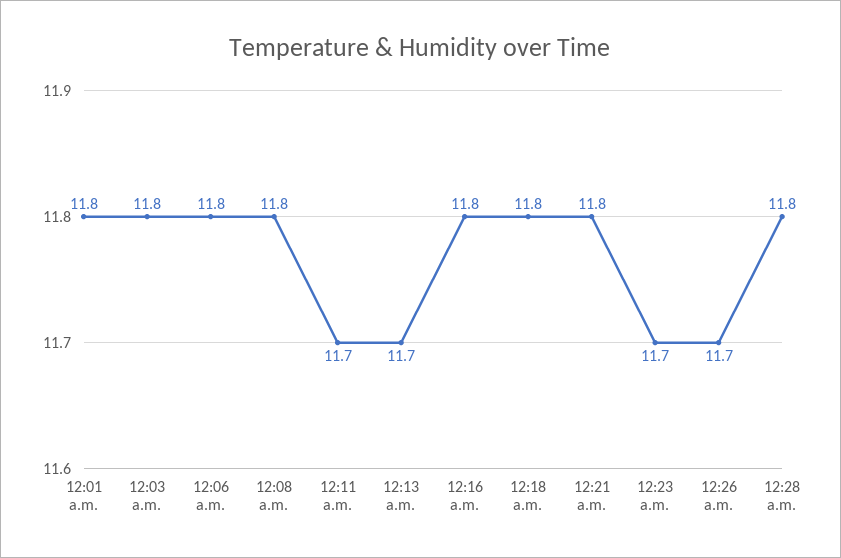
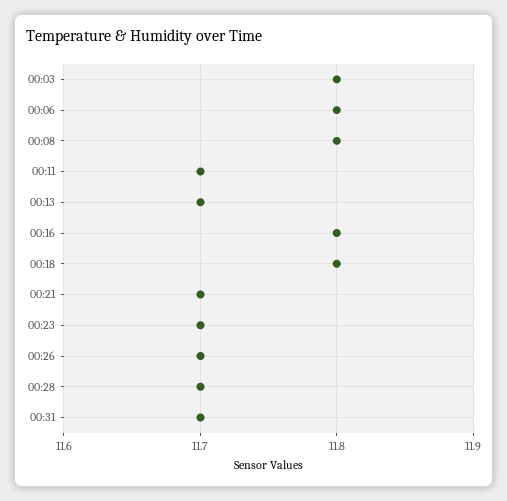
12:01 a.m.: 11.8 -> none
12:21 a.m.: 11.8 -> 11.7
12:28 a.m.: 11.8 -> 11.7
00:31: none -> 11.7

